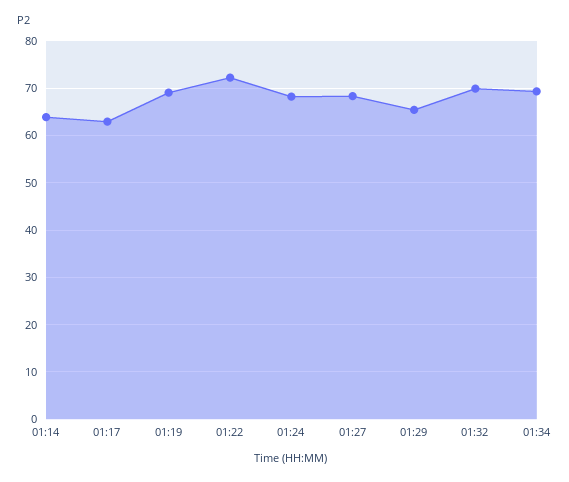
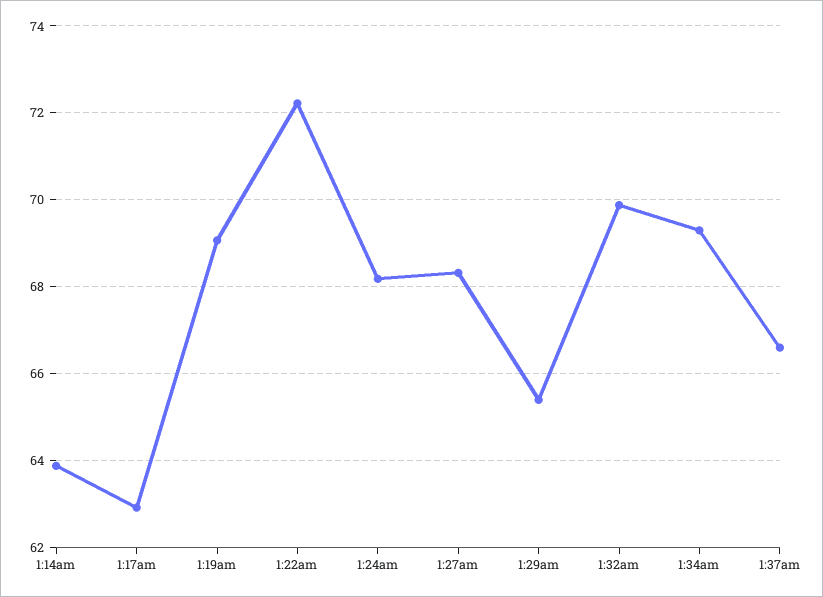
1:37am: none -> 66.6

